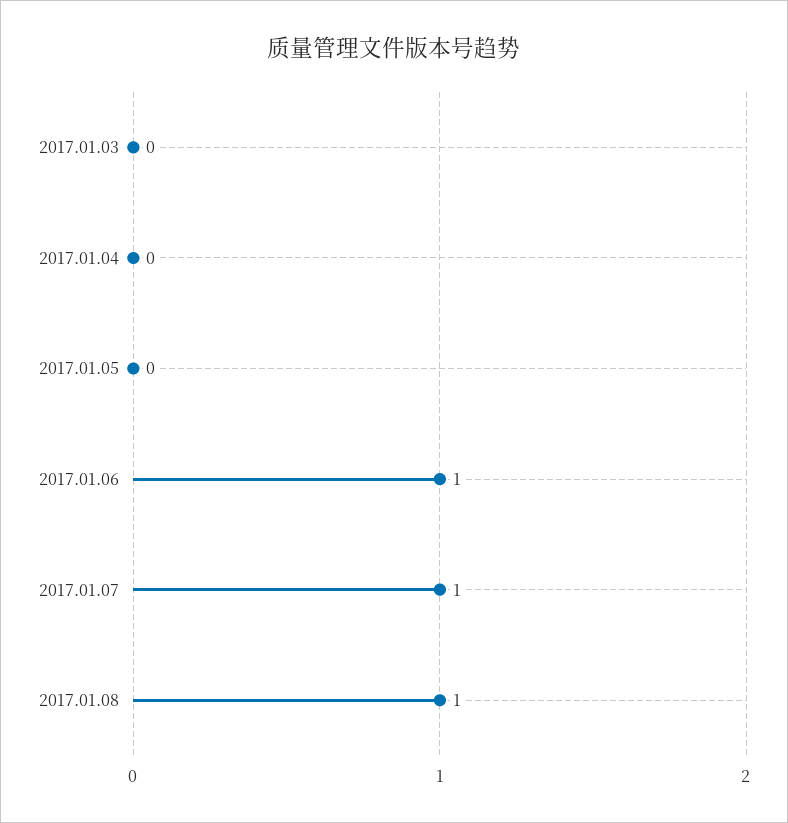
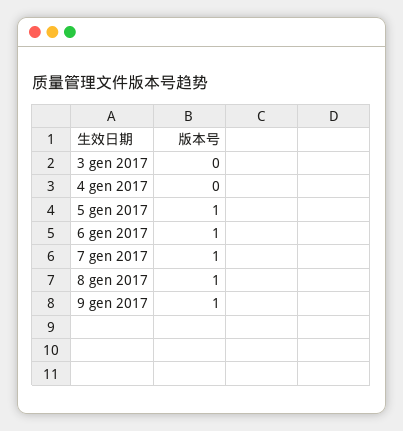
2017.01.05: 0 -> 1
9 gen 2017: none -> 1

